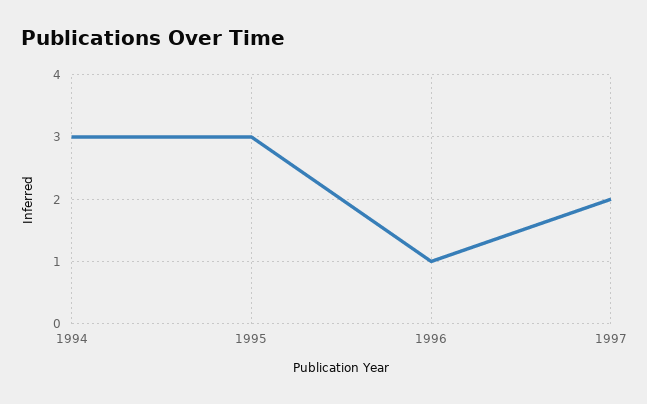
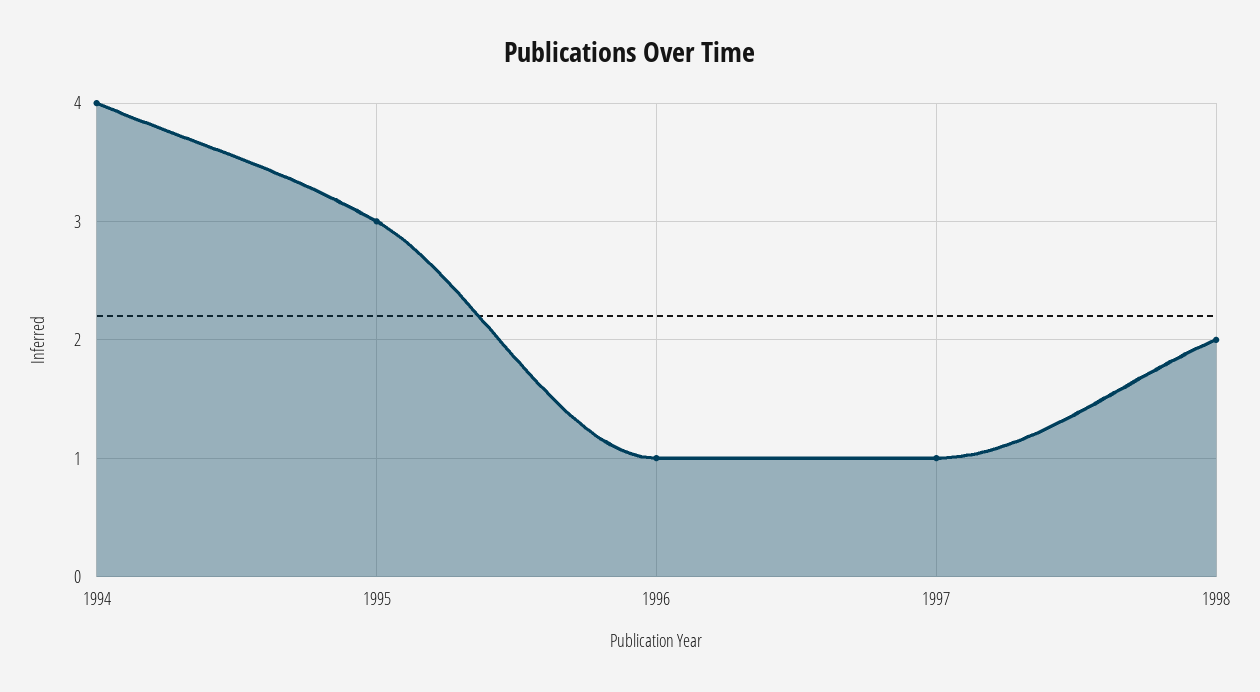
1994: 3 -> 4
1997: 2 -> 1
1998: none -> 2

